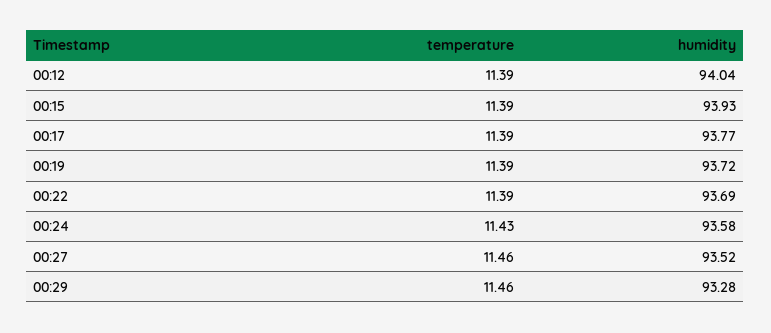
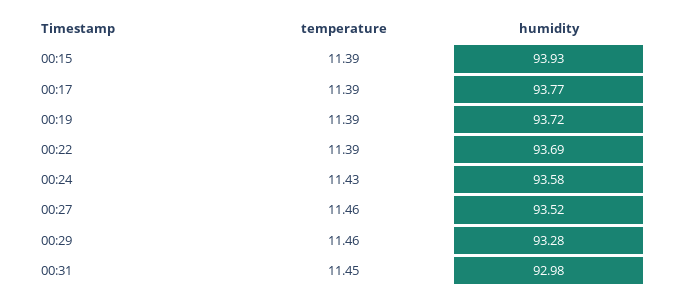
temperature, 00:12: 11.39 -> none
humidity, 00:12: 94.04 -> none
temperature, 00:31: none -> 11.45
humidity, 00:31: none -> 92.98

